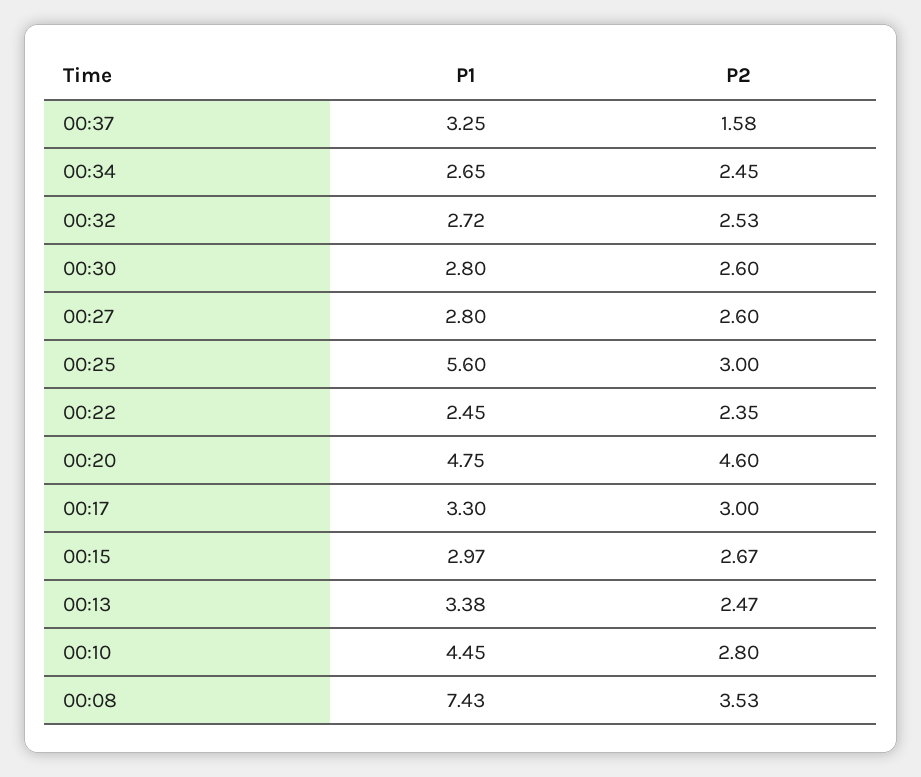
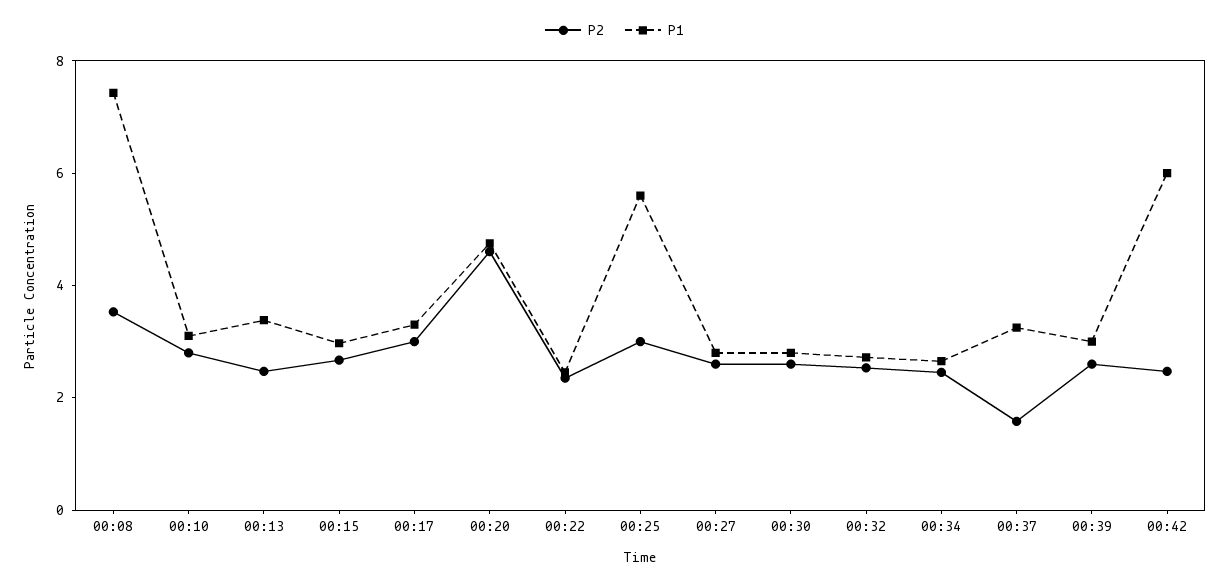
P1, 00:10: 4.45 -> 3
P2, 00:39: none -> 2.5
P1, 00:39: none -> 3
P2, 00:42: none -> 2.5
P1, 00:42: none -> 6

